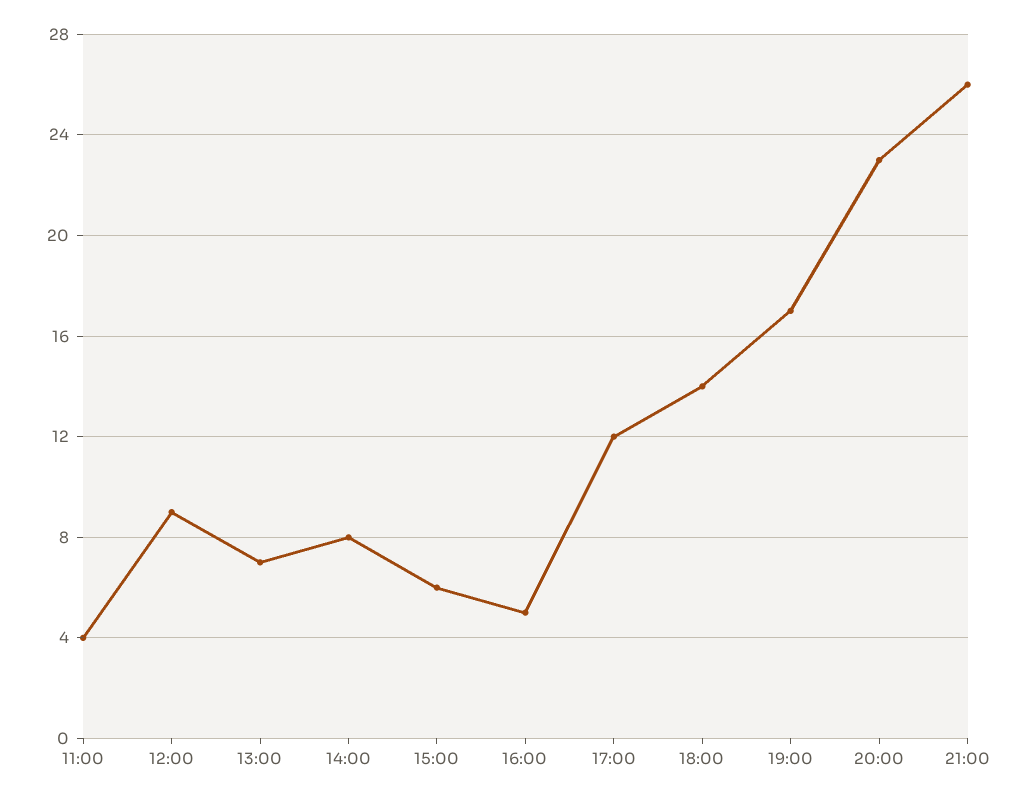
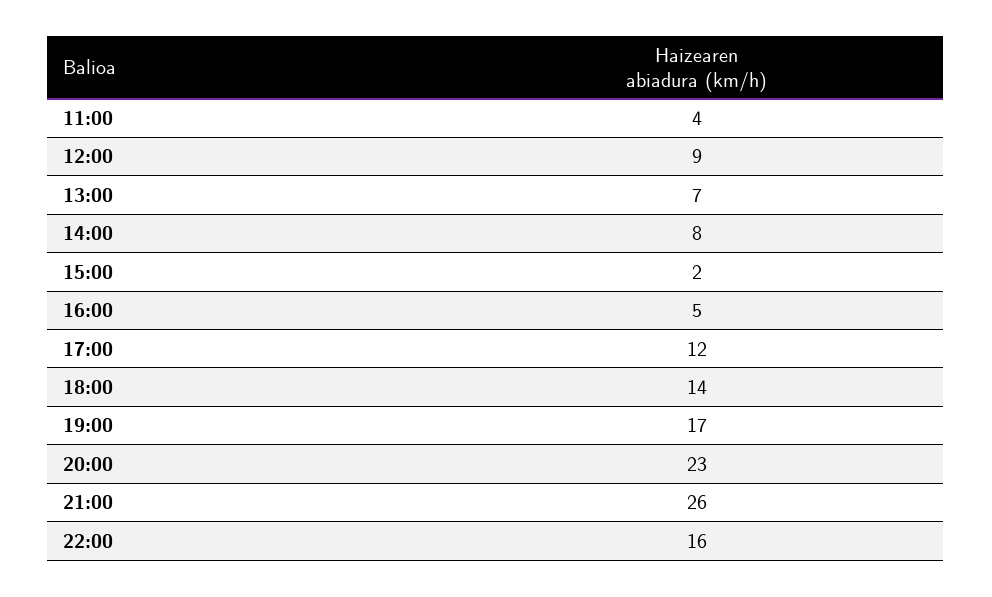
15:00: 6 -> 2
22:00: none -> 16

